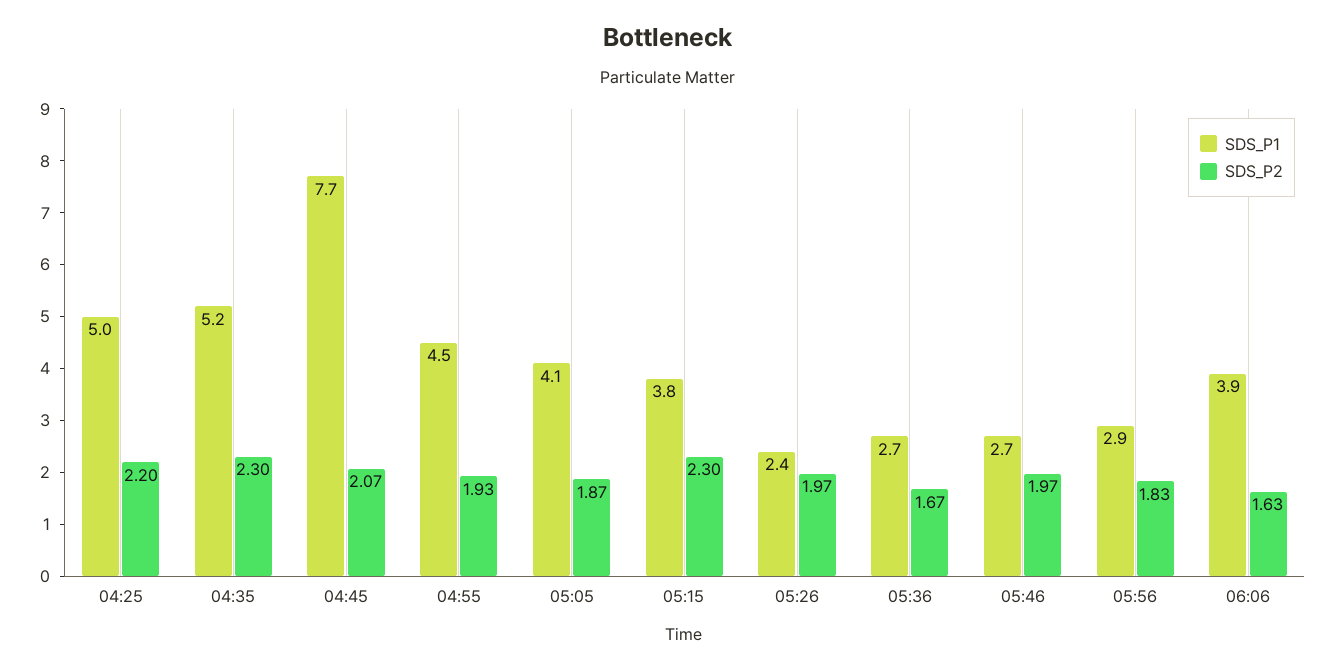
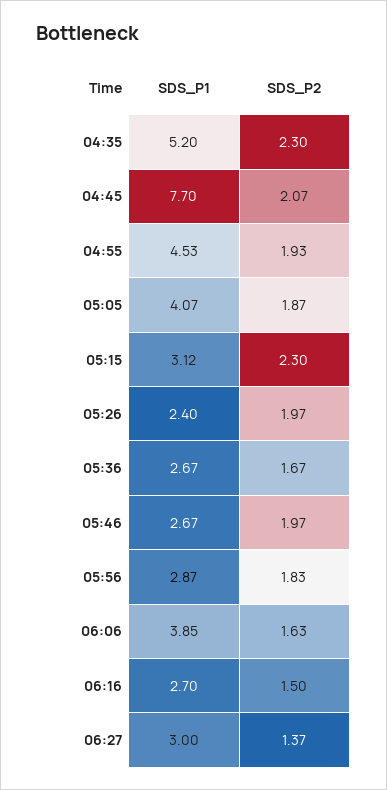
SDS_P1, 04:25: 5 -> none
SDS_P2, 04:25: 2.2 -> none
SDS_P1, 05:15: 3.8 -> 3.12
SDS_P1, 06:16: none -> 2.7
SDS_P2, 06:16: none -> 1.5
SDS_P1, 06:27: none -> 3
SDS_P2, 06:27: none -> 1.37

